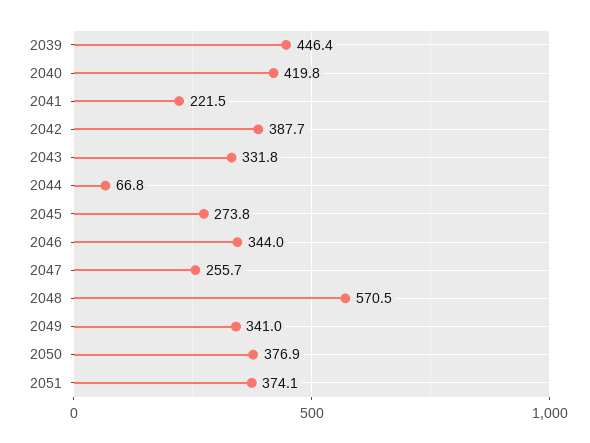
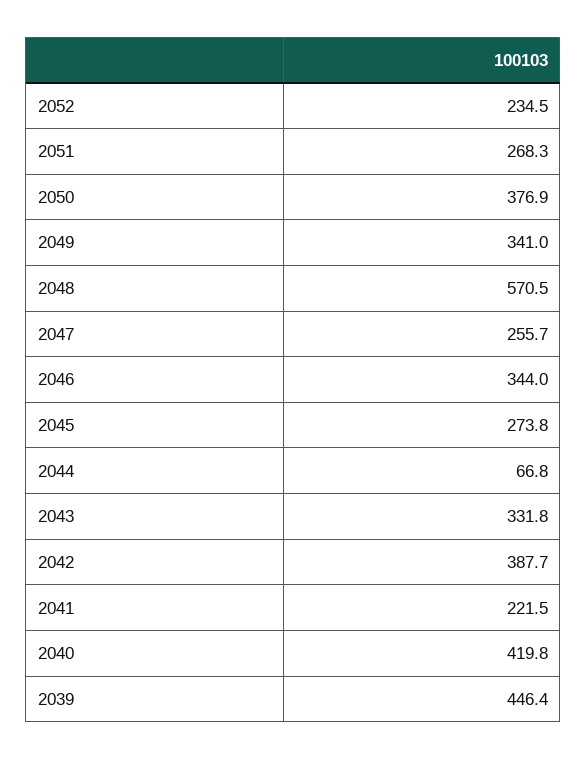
2051: 374.1 -> 268.3
2052: none -> 234.5

